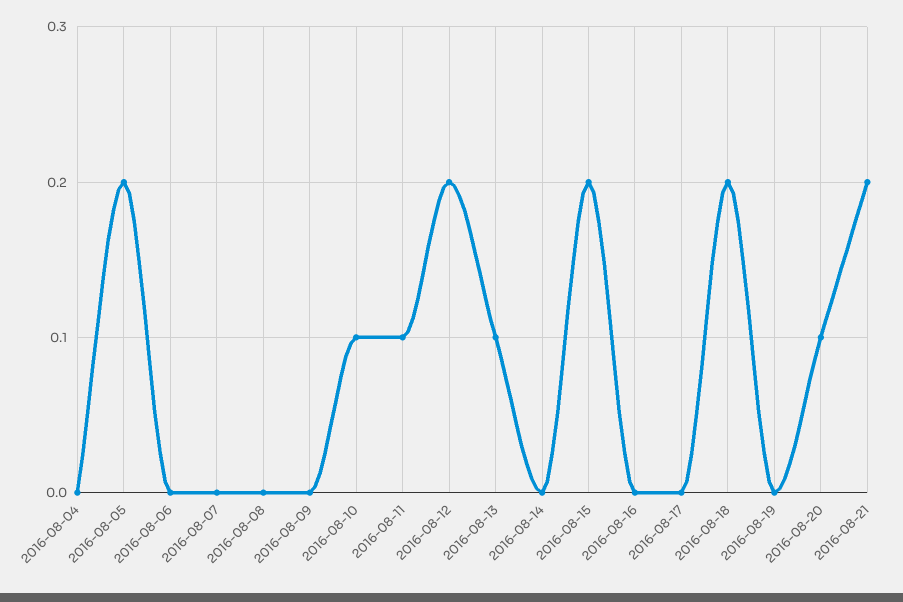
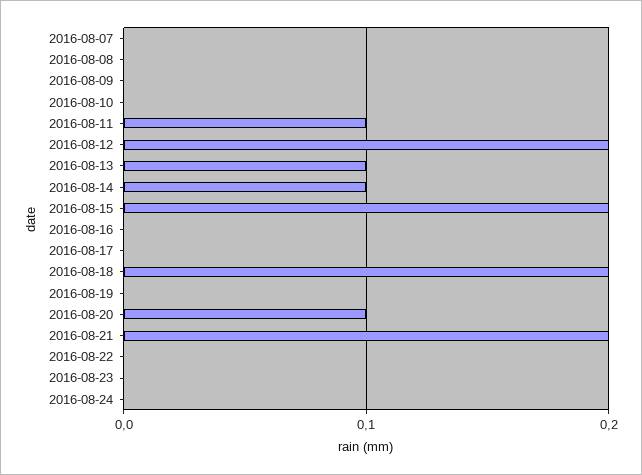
2016-08-04: 0 -> none
2016-08-05: 0.2 -> none
2016-08-06: 0 -> none
2016-08-10: 0.1 -> 0
2016-08-14: 0 -> 0.1
2016-08-22: none -> 0
2016-08-23: none -> 0
2016-08-24: none -> 0

